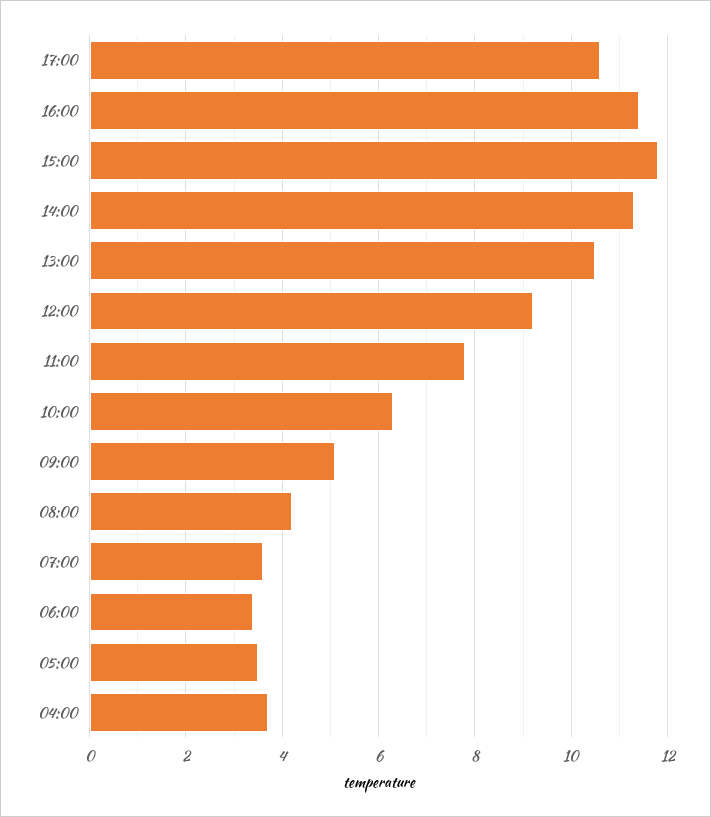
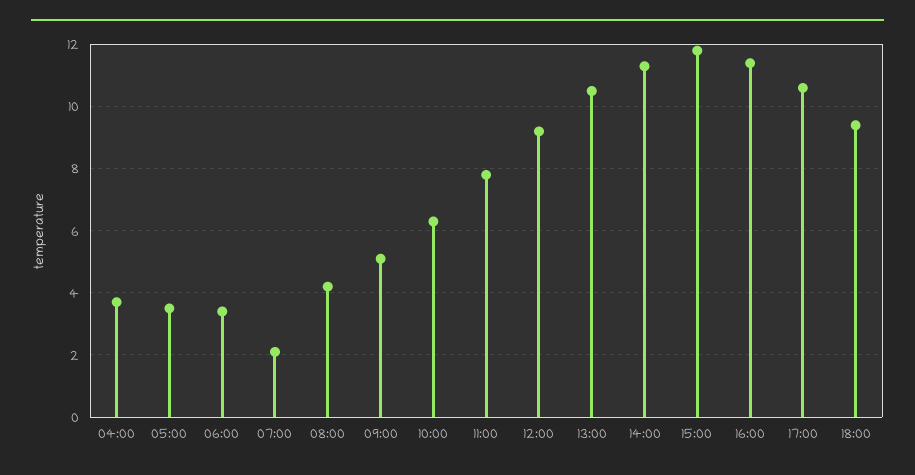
07:00: 3.5 -> 2
18:00: none -> 9.5

